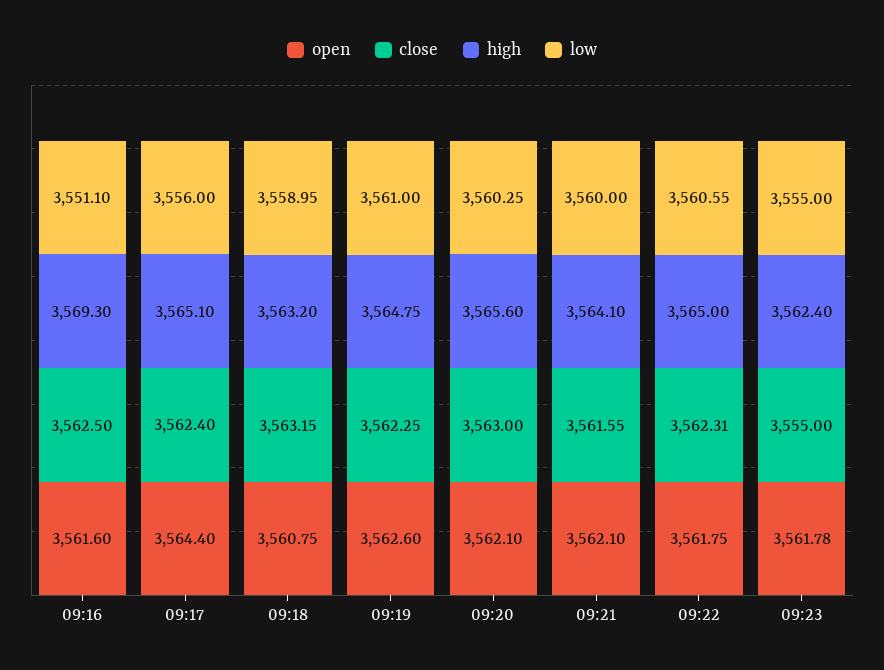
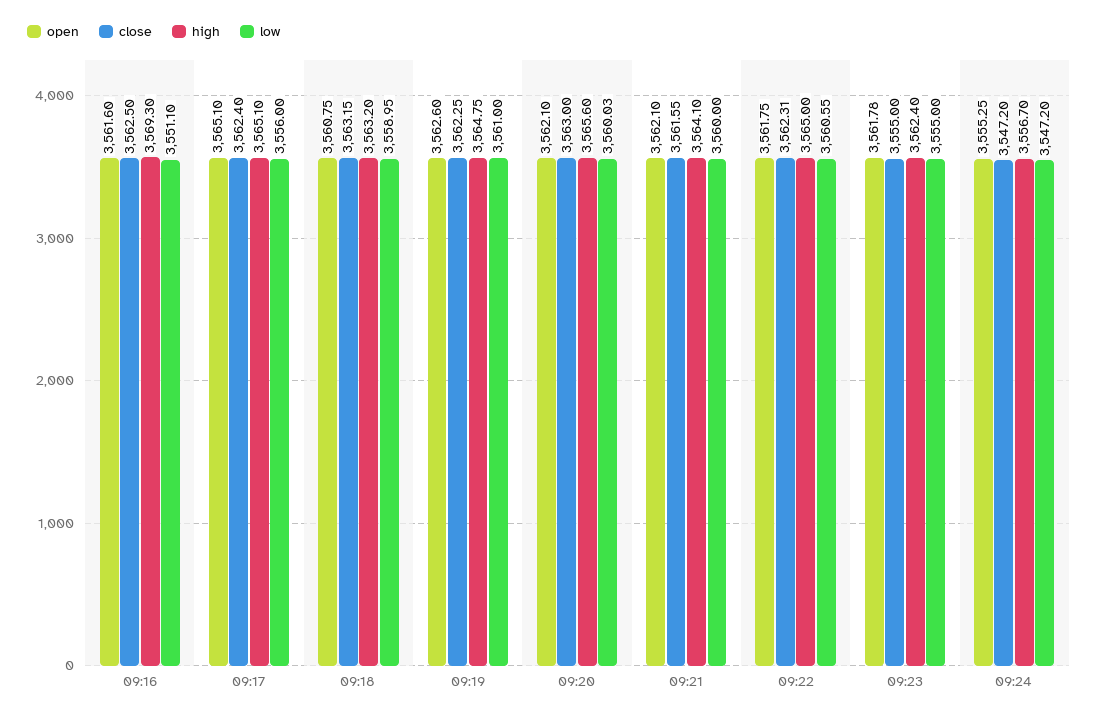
open, 09:17: 3564.4 -> 3565.1
low, 09:20: 3560.25 -> 3560.03
open, 09:24: none -> 3555.25
close, 09:24: none -> 3547.2
high, 09:24: none -> 3556.7
low, 09:24: none -> 3547.2

